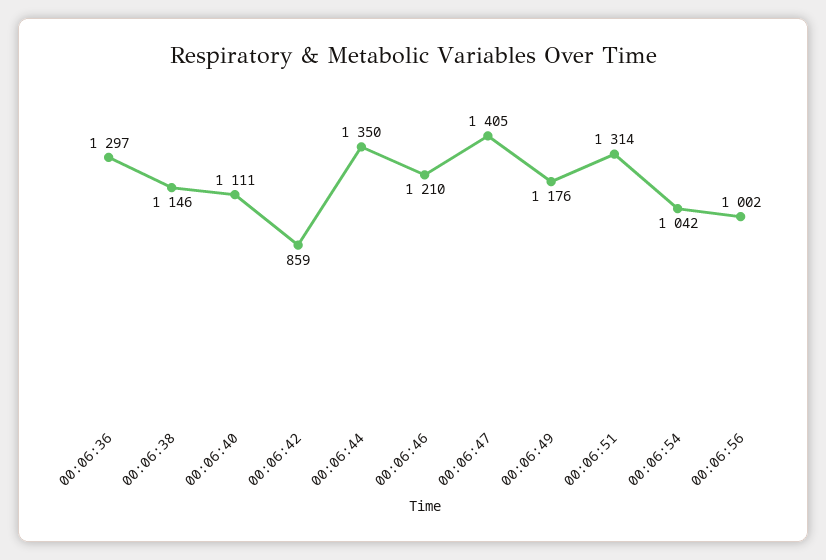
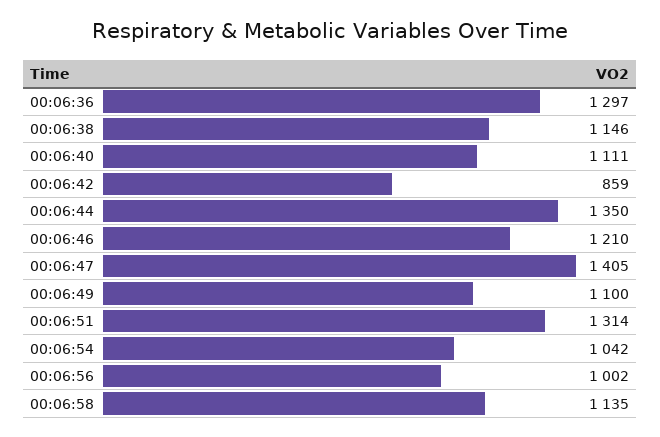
00:06:49: 1176 -> 1100
00:06:58: none -> 1135

